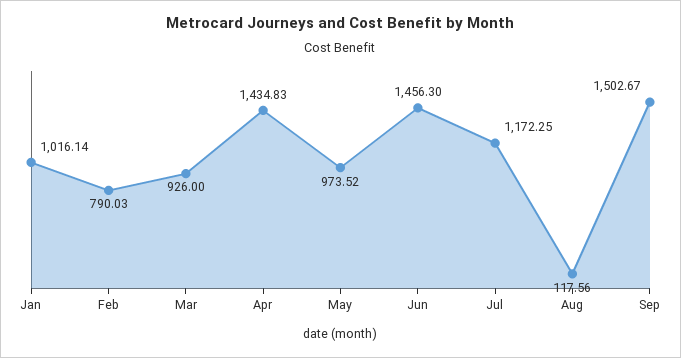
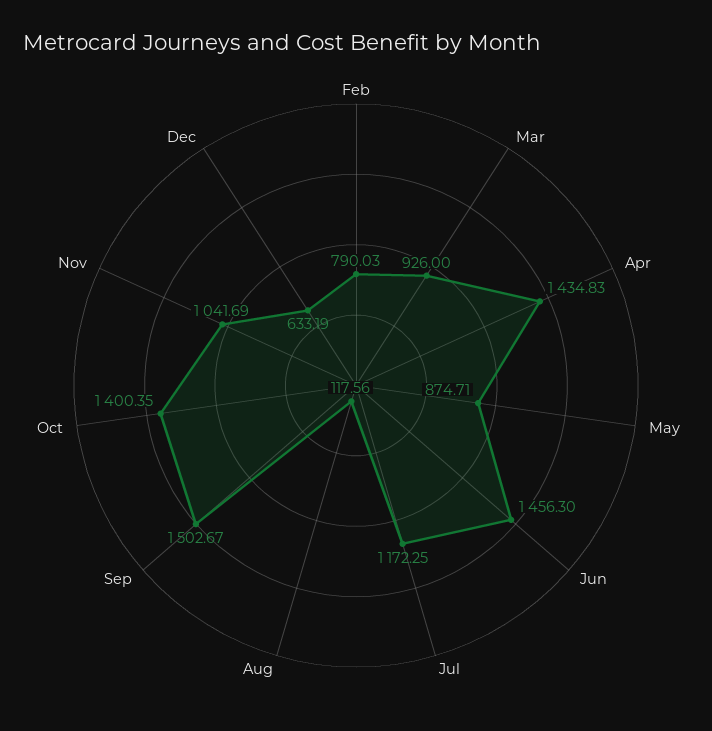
Jan: 1016.14 -> none
May: 973.52 -> 874.71
Oct: none -> 1400.35
Nov: none -> 1041.69
Dec: none -> 633.19

